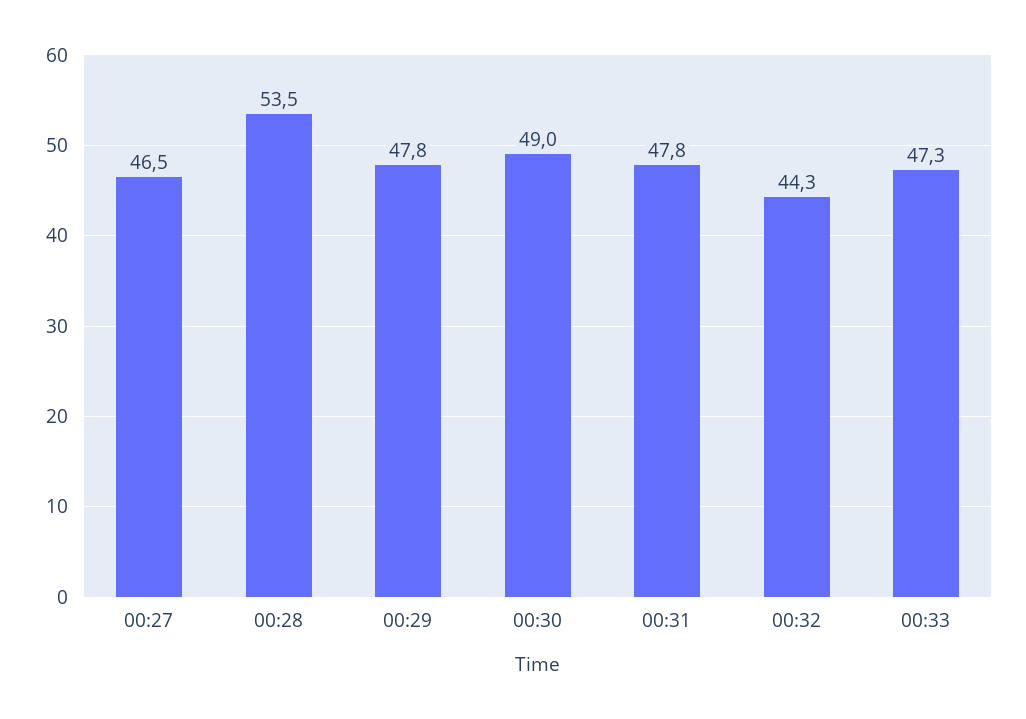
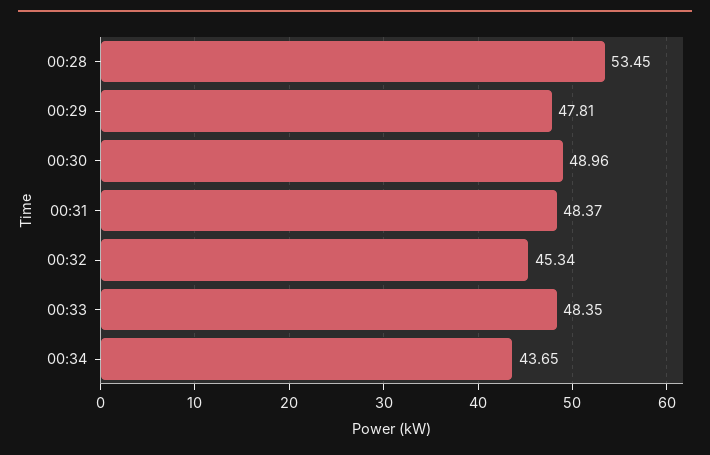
00:27: 46.5 -> none
00:31: 47.8 -> 48.37
00:32: 44.3 -> 45.34
00:33: 47.3 -> 48.35
00:34: none -> 43.65

